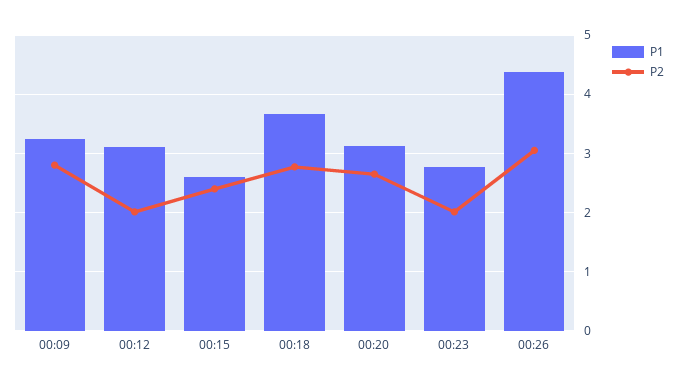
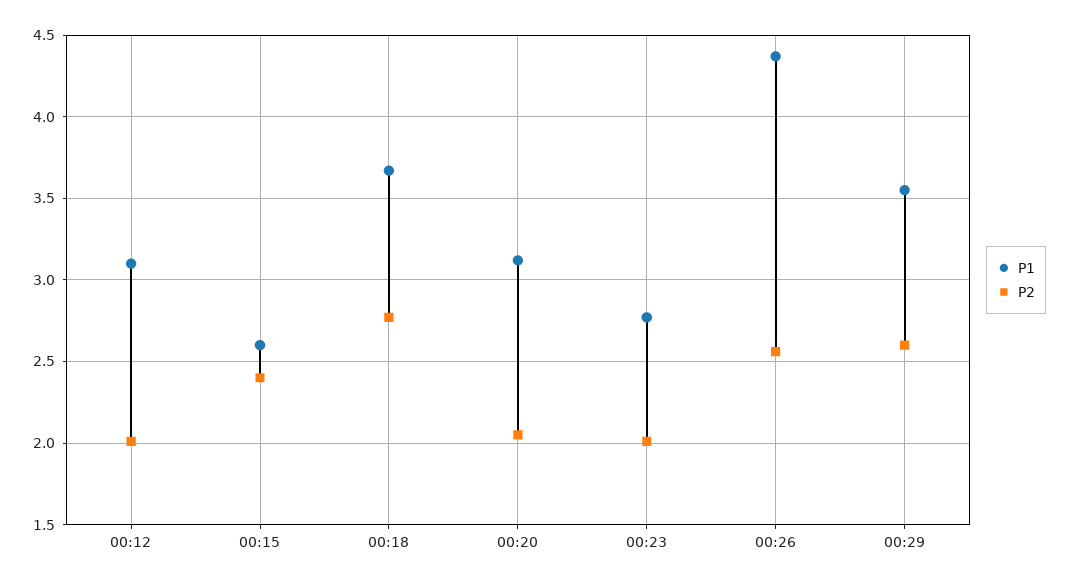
P1, 00:09: 3.2 -> none
P2, 00:09: 2.8 -> none
P2, 00:20: 2.6 -> 2.05
P2, 00:26: 3 -> 2.55
P1, 00:29: none -> 3.55
P2, 00:29: none -> 2.6

